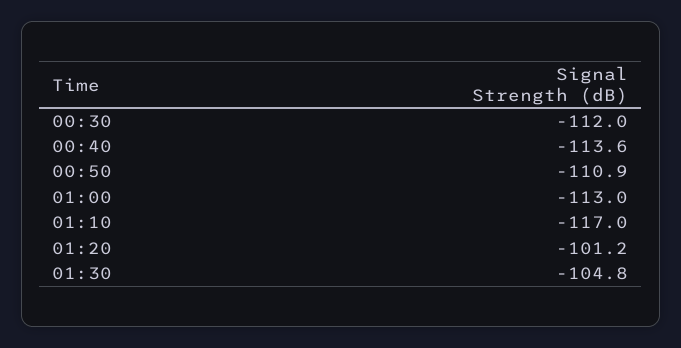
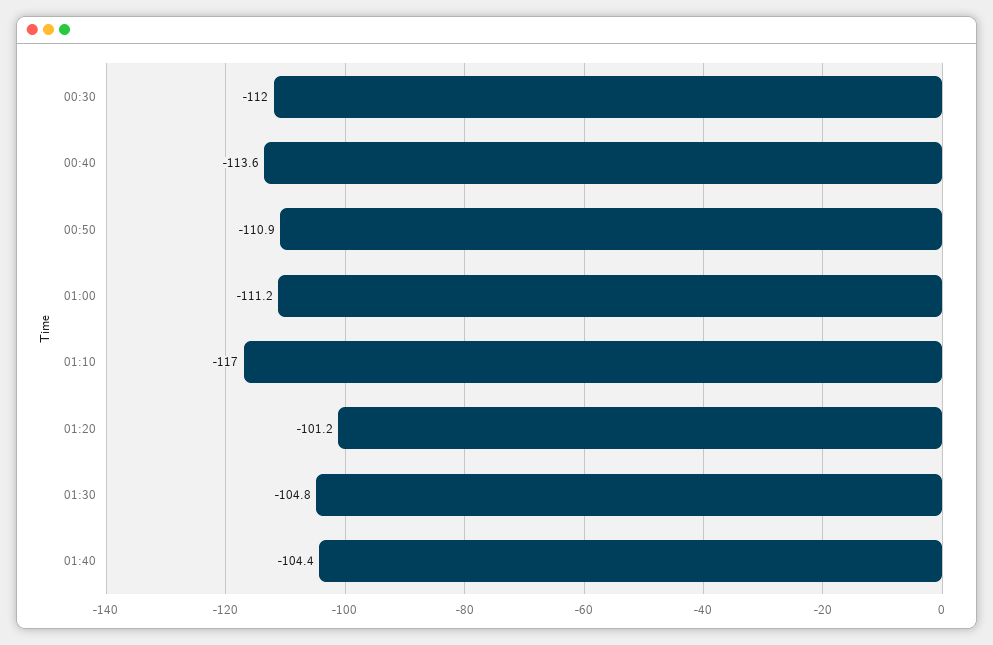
01:00: -113 -> -111.2
01:40: none -> -104.4

